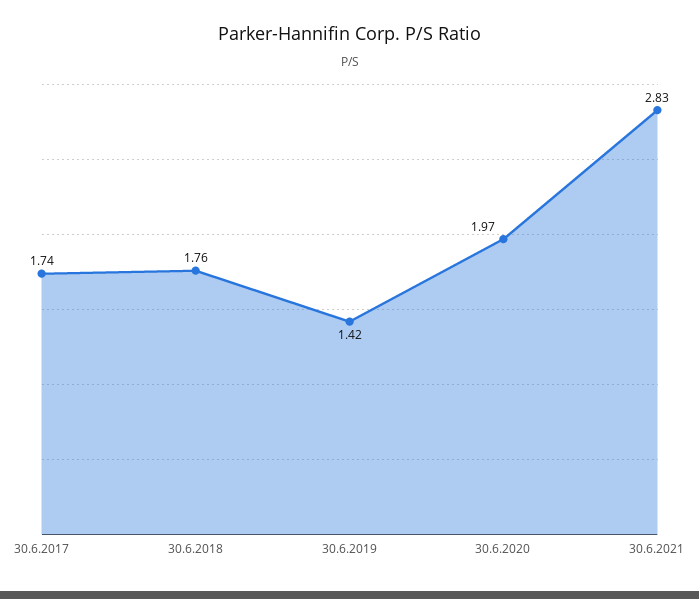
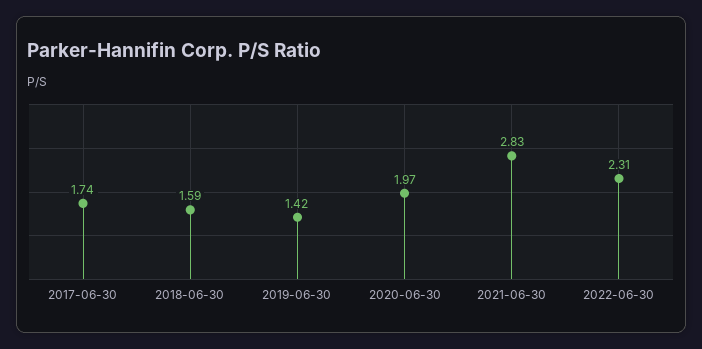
30.6.2018: 1.76 -> 1.59
2022-06-30: none -> 2.31

